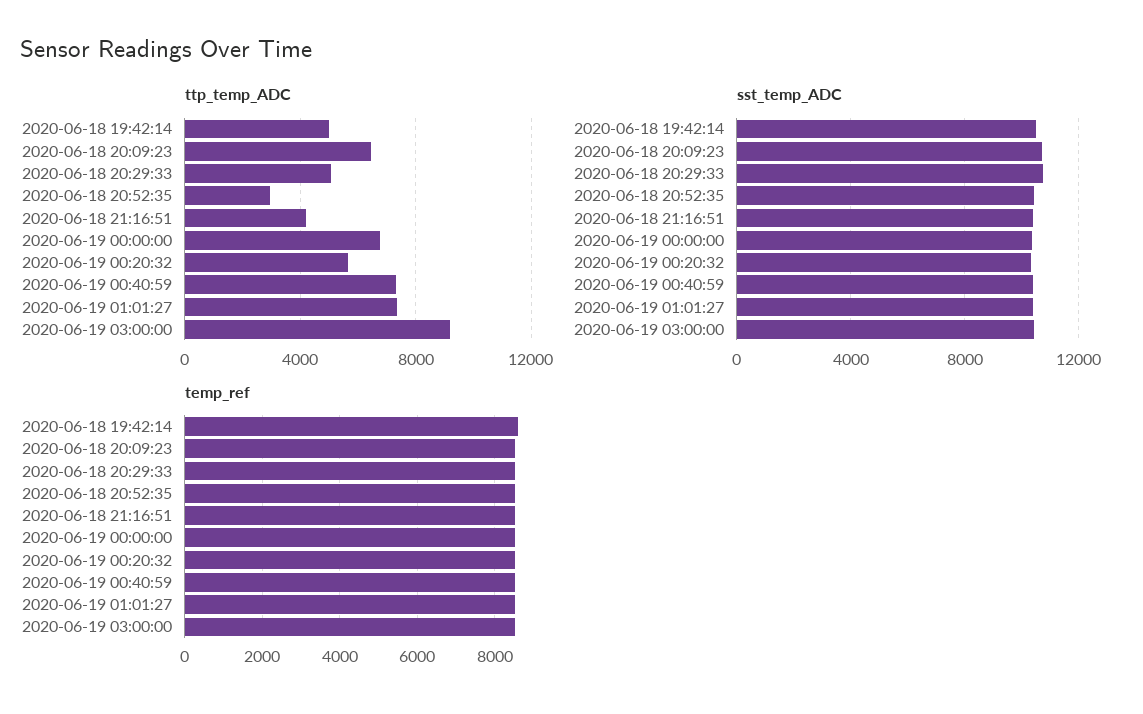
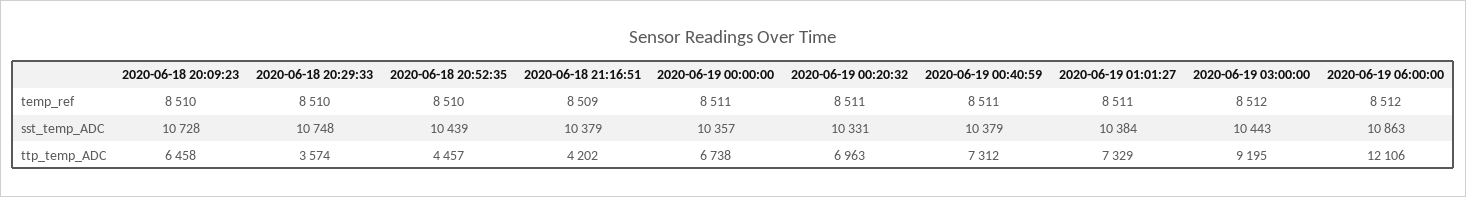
ttp_temp_ADC, 2020-06-18 19:42:14: 5000 -> none
ttp_temp_ADC, 2020-06-18 20:29:33: 5000 -> 3574
ttp_temp_ADC, 2020-06-18 20:52:35: 3000 -> 4457
ttp_temp_ADC, 2020-06-19 00:20:32: 5500 -> 6963
sst_temp_ADC, 2020-06-18 19:42:14: 10500 -> none
temp_ref, 2020-06-18 19:42:14: 8600 -> none
temp_ref, 2020-06-19 06:00:00: none -> 8512
sst_temp_ADC, 2020-06-19 06:00:00: none -> 10863
ttp_temp_ADC, 2020-06-19 06:00:00: none -> 12106

